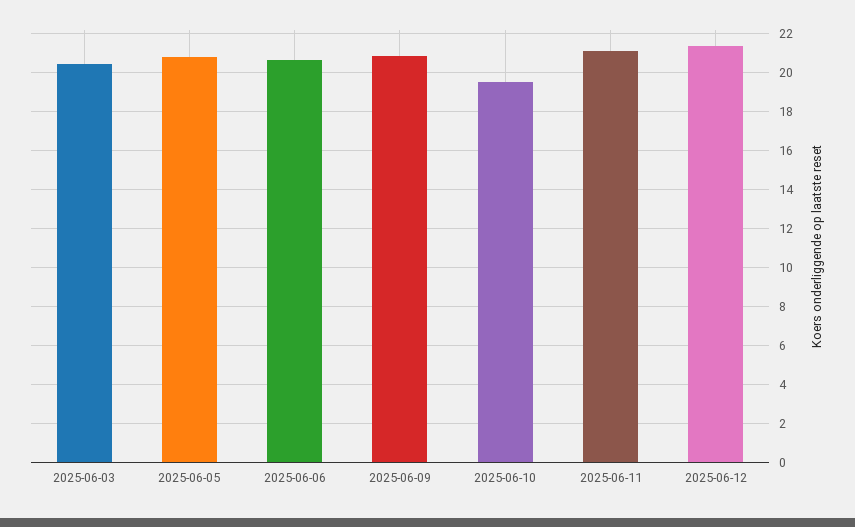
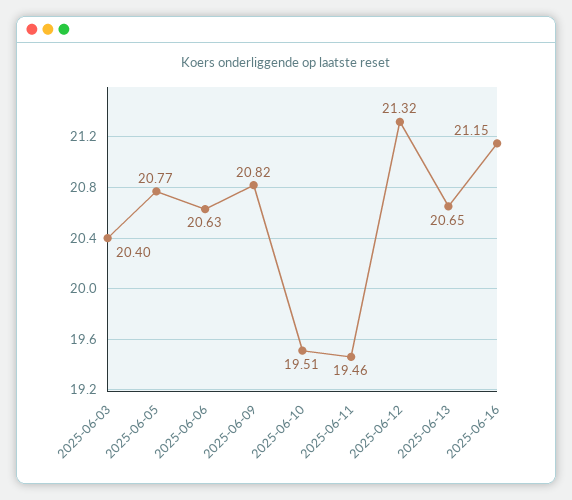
2025-06-11: 21 -> 19.46
2025-06-13: none -> 20.65
2025-06-16: none -> 21.15

